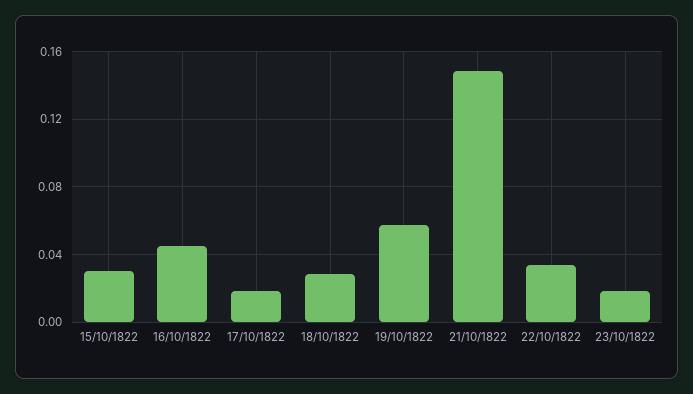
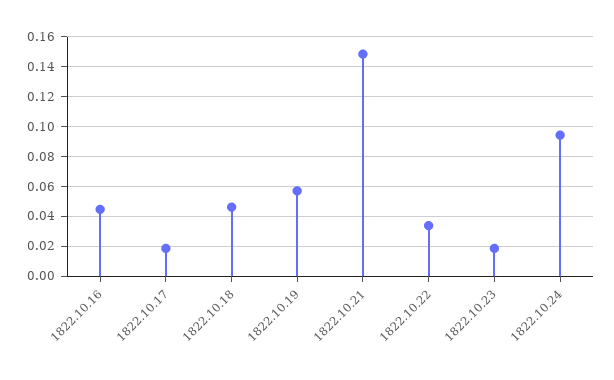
15/10/1822: 0.03 -> none
18/10/1822: 0.03 -> 0.045
1822.10.24: none -> 0.095

